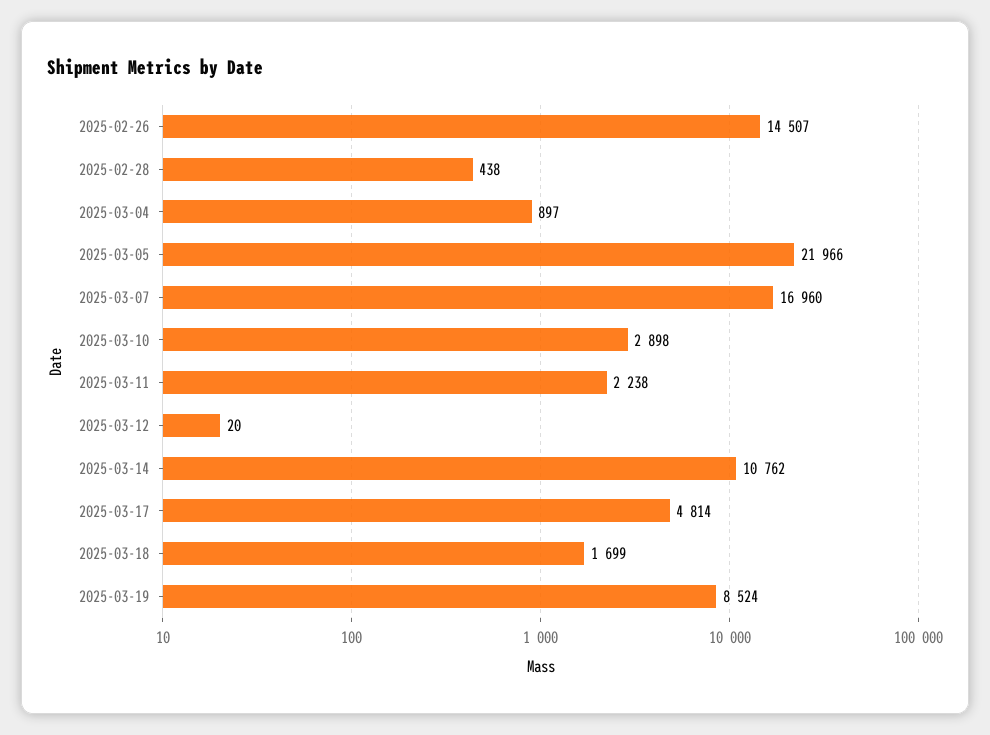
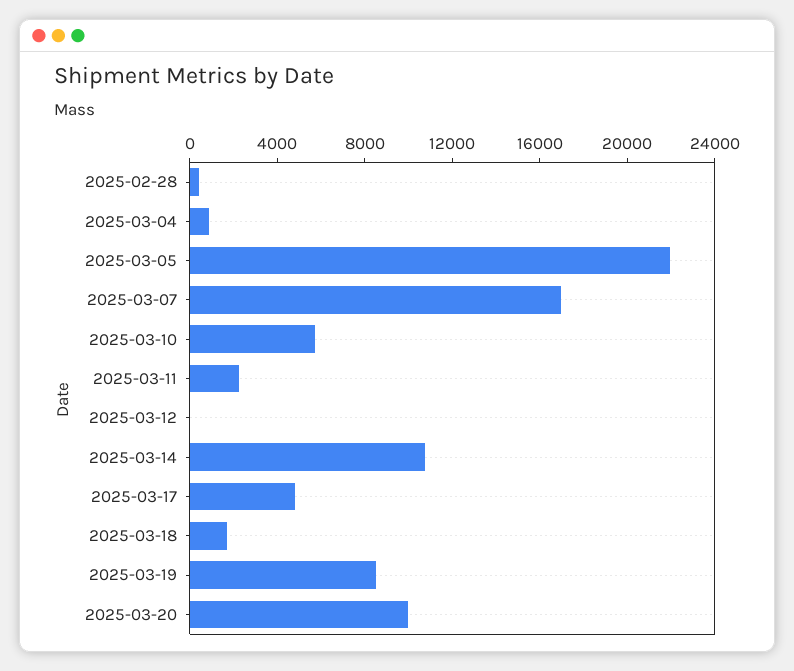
2025-02-26: 14507 -> none
2025-03-10: 2898 -> 6000
2025-03-20: none -> 10000

